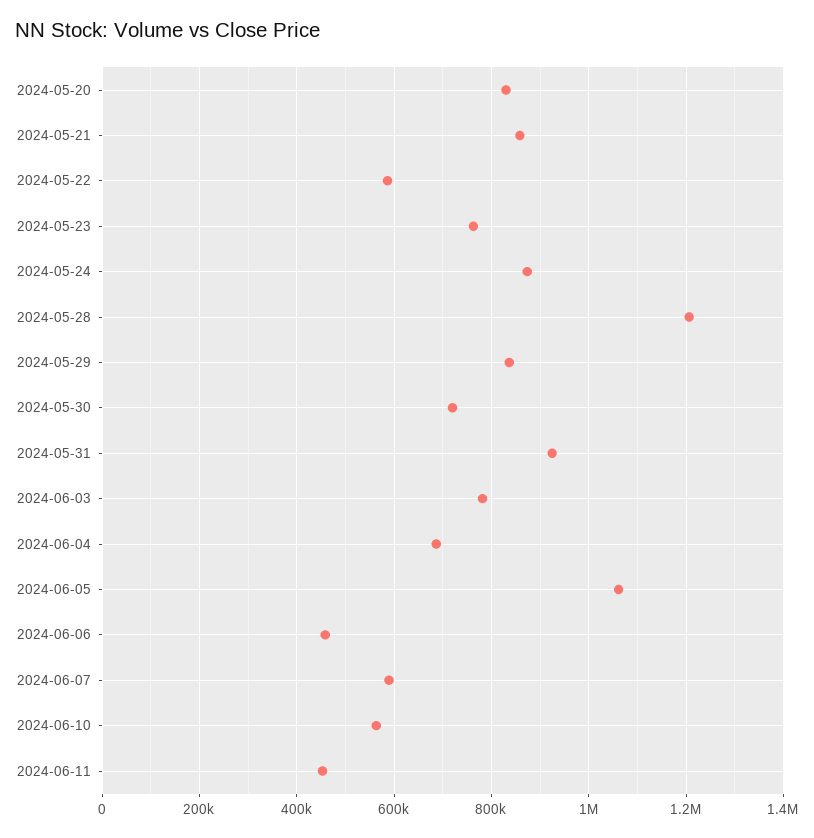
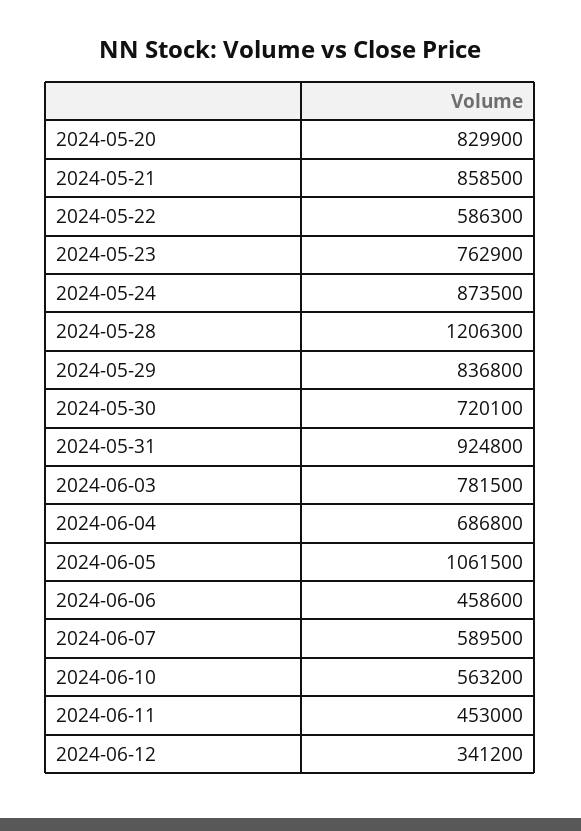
2024-06-12: none -> 341200

